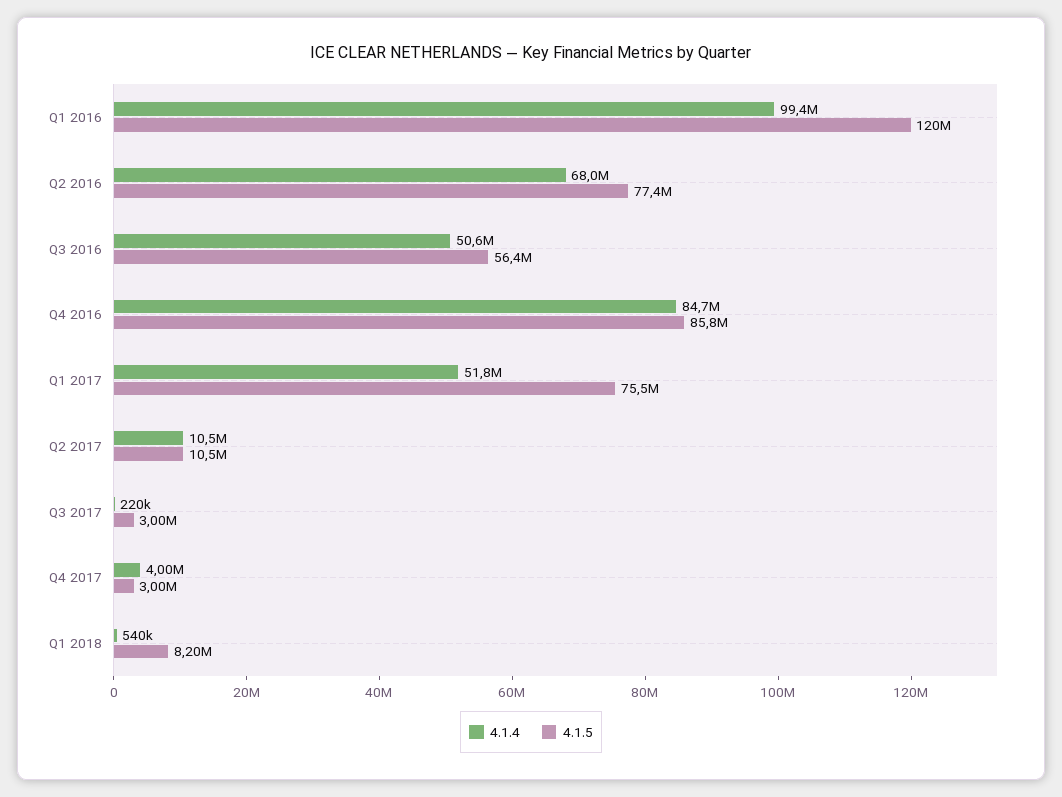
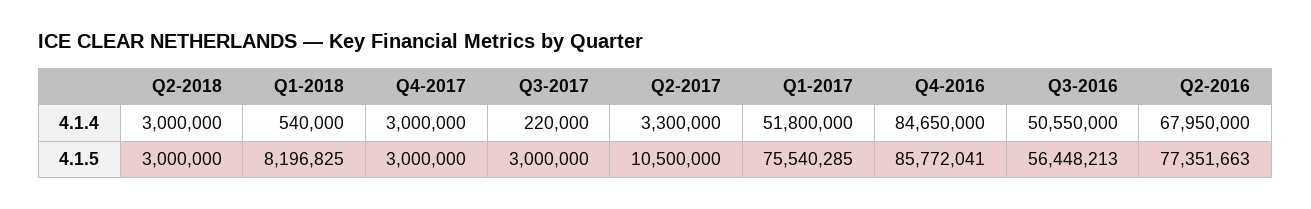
4.1.4, Q1 2016: 99400000 -> none
4.1.5, Q1 2016: 120000000 -> none
4.1.4, Q2 2017: 10500000 -> 3300000
4.1.4, Q4 2017: 4000000 -> 3000000
4.1.4, Q2-2018: none -> 3000000
4.1.5, Q2-2018: none -> 3000000

